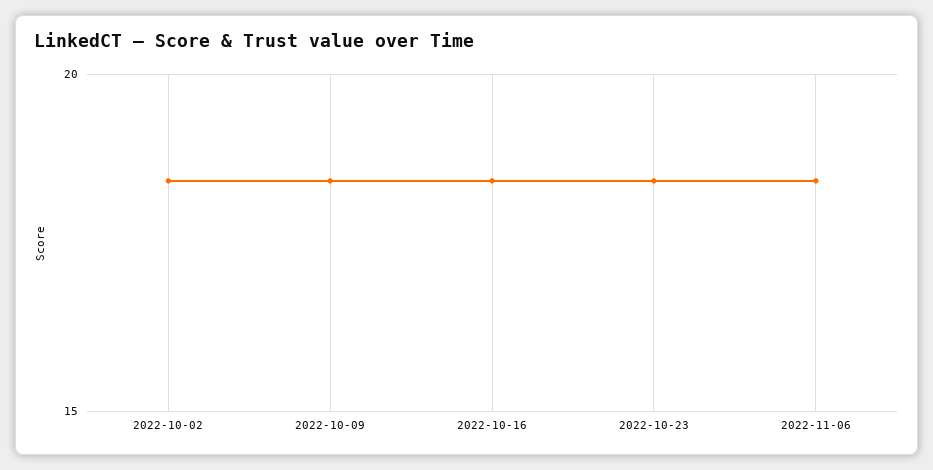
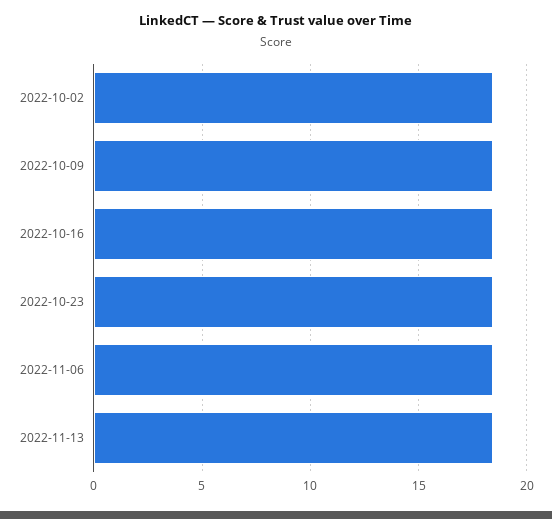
2022-11-13: none -> 18.5

